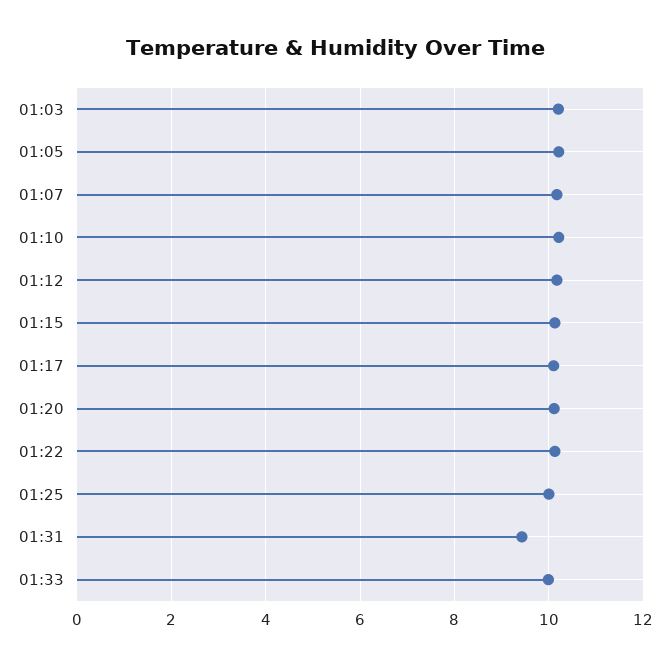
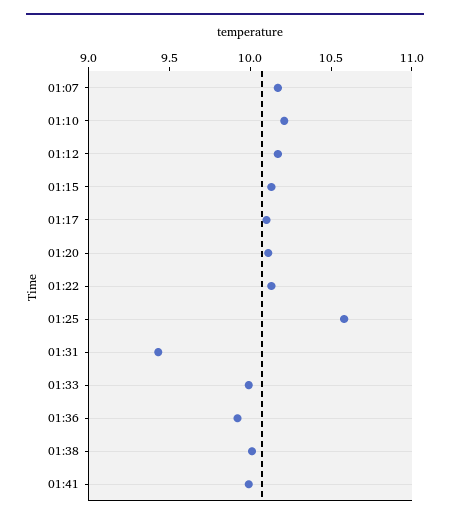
01:03: 10.2 -> none
01:05: 10.2 -> none
01:25: 10 -> 10.6
01:36: none -> 9.9
01:38: none -> 10
01:41: none -> 10

